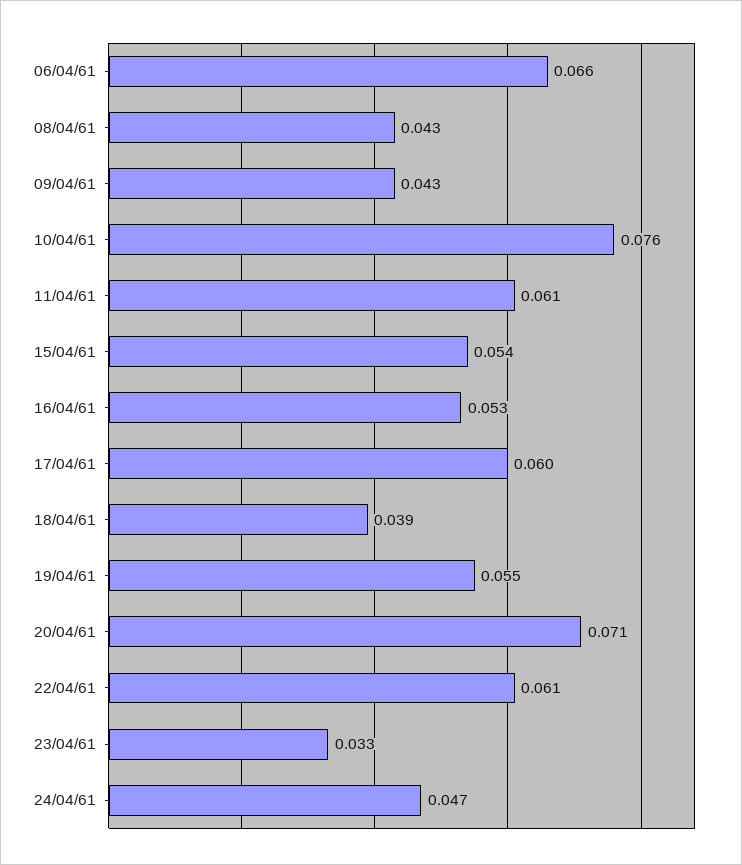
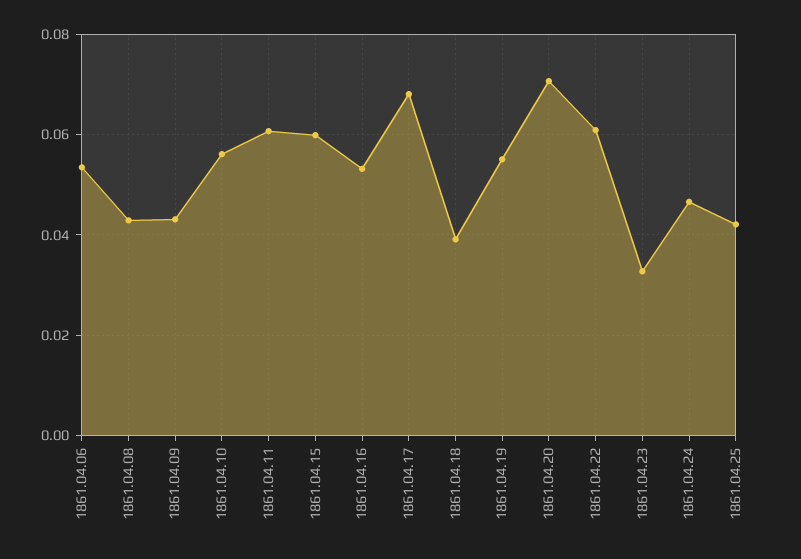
06/04/61: 0.066 -> 0.054
10/04/61: 0.076 -> 0.056
15/04/61: 0.054 -> 0.06
17/04/61: 0.06 -> 0.068
1861.04.25: none -> 0.042

